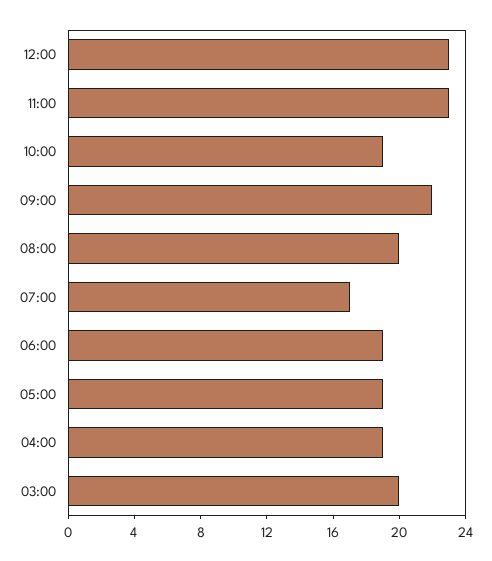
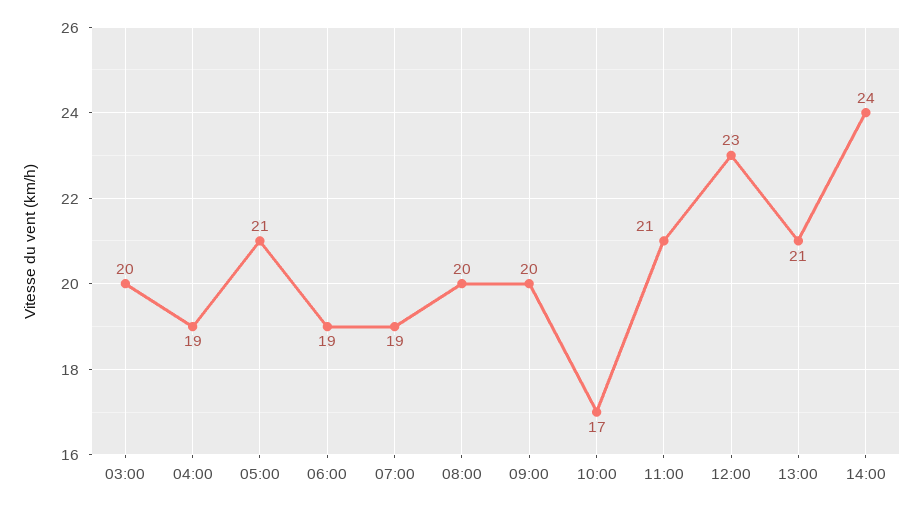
11:00: 23 -> 21
10:00: 19 -> 17
09:00: 22 -> 20
07:00: 17 -> 19
05:00: 19 -> 21
13:00: none -> 21
14:00: none -> 24

